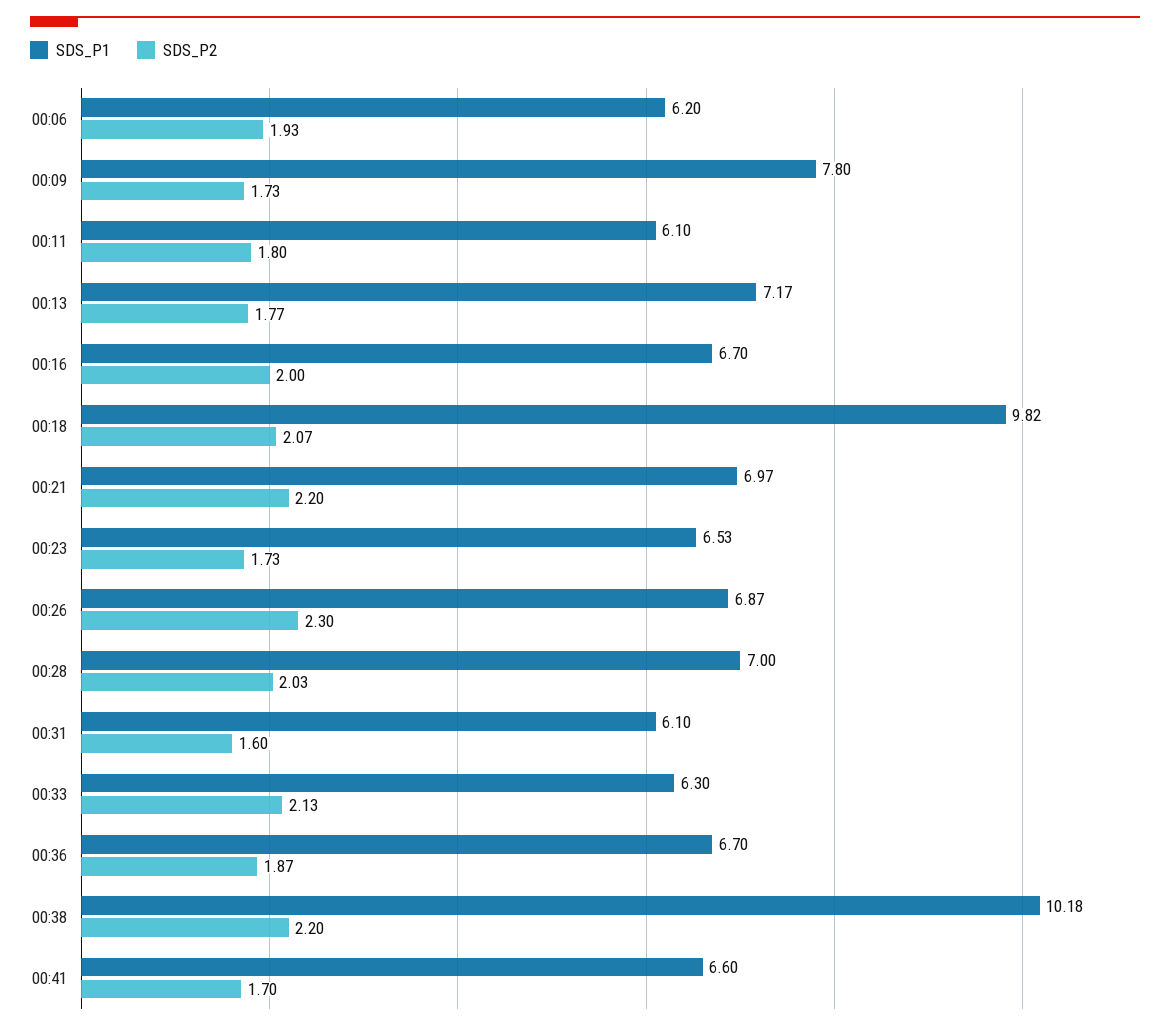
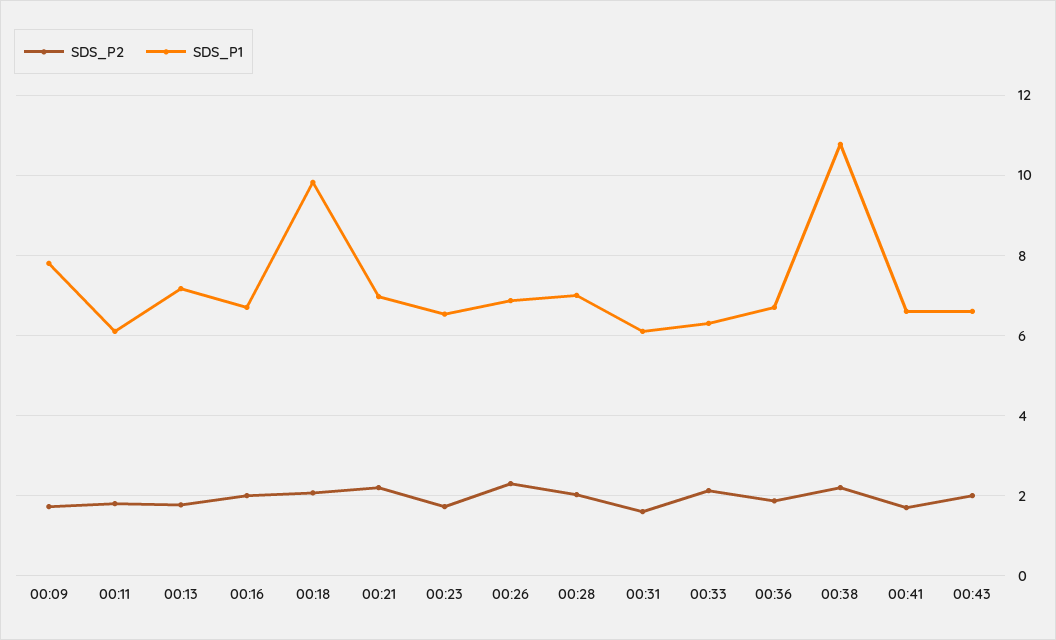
SDS_P1, 00:06: 6.2 -> none
SDS_P2, 00:06: 1.93 -> none
SDS_P1, 00:38: 10.18 -> 10.8
SDS_P2, 00:43: none -> 2
SDS_P1, 00:43: none -> 6.6

